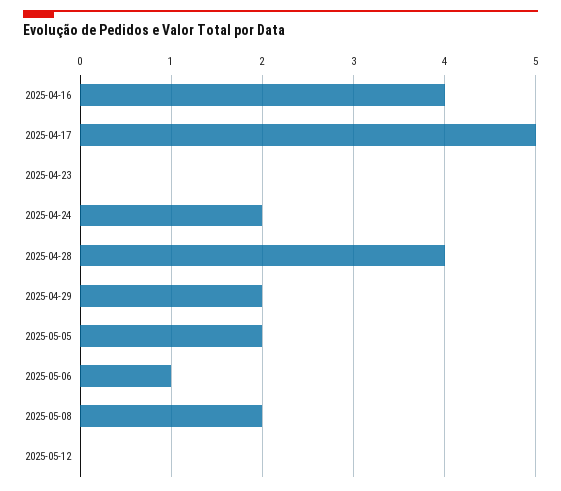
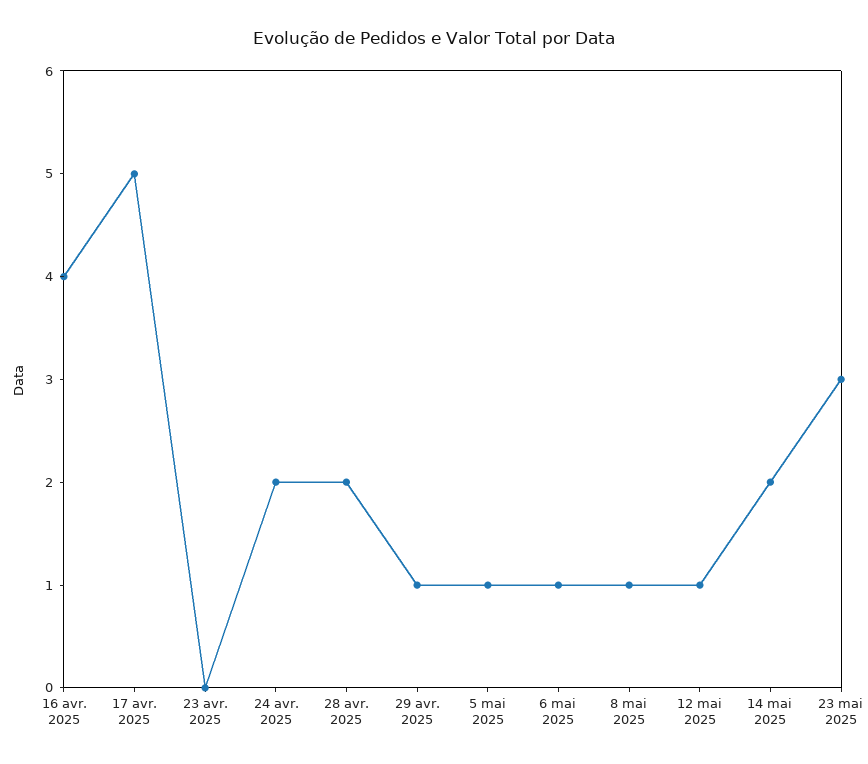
2025-04-28: 4 -> 2
2025-04-29: 2 -> 1
2025-05-05: 2 -> 1
2025-05-08: 2 -> 1
2025-05-12: 0 -> 1
14 mai 2025: none -> 2
23 mai 2025: none -> 3

